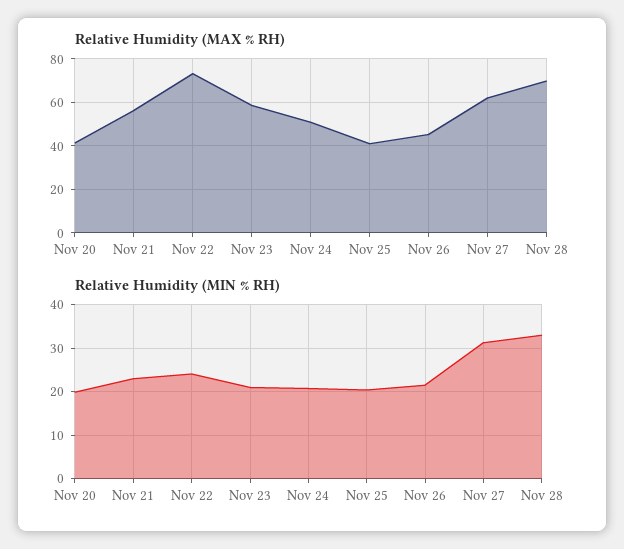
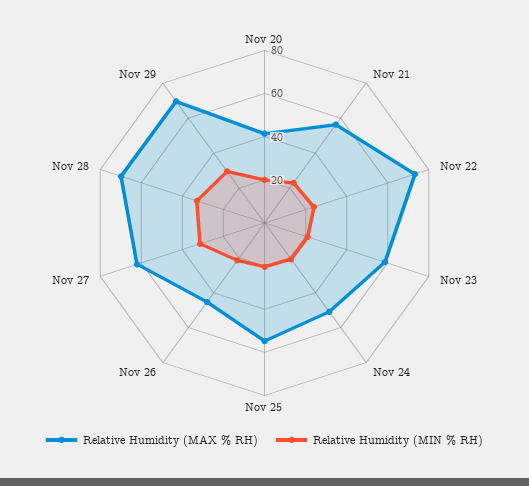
Relative Humidity (MAX % RH), Nov 25: 40 -> 55
Relative Humidity (MAX % RH), Nov 29: none -> 70
Relative Humidity (MIN % RH), Nov 29: none -> 30

